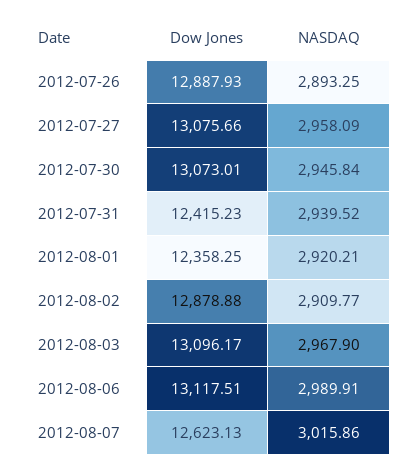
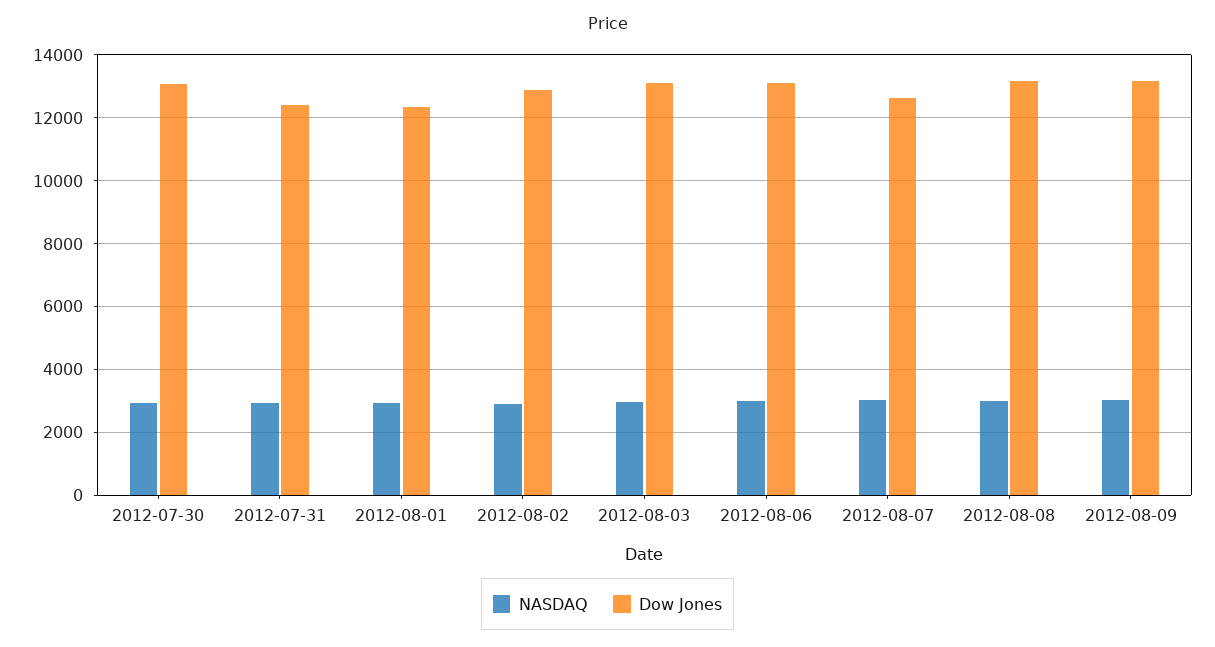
Dow Jones, 2012-07-26: 12887.93 -> none
NASDAQ, 2012-07-26: 2893.25 -> none
Dow Jones, 2012-07-27: 13075.66 -> none
NASDAQ, 2012-07-27: 2958.09 -> none
NASDAQ, 2012-08-08: none -> 3000
Dow Jones, 2012-08-08: none -> 13200
NASDAQ, 2012-08-09: none -> 3000
Dow Jones, 2012-08-09: none -> 13200

